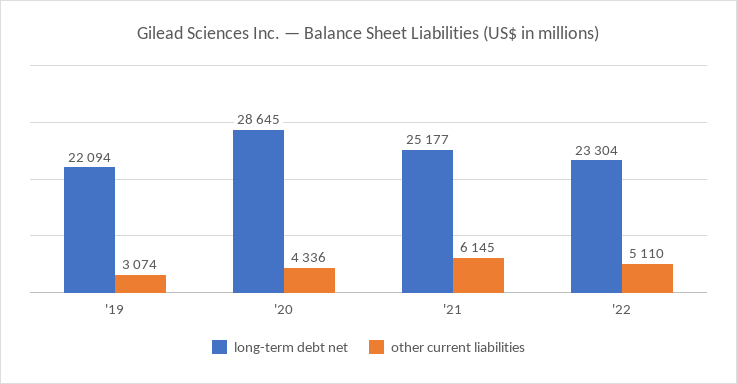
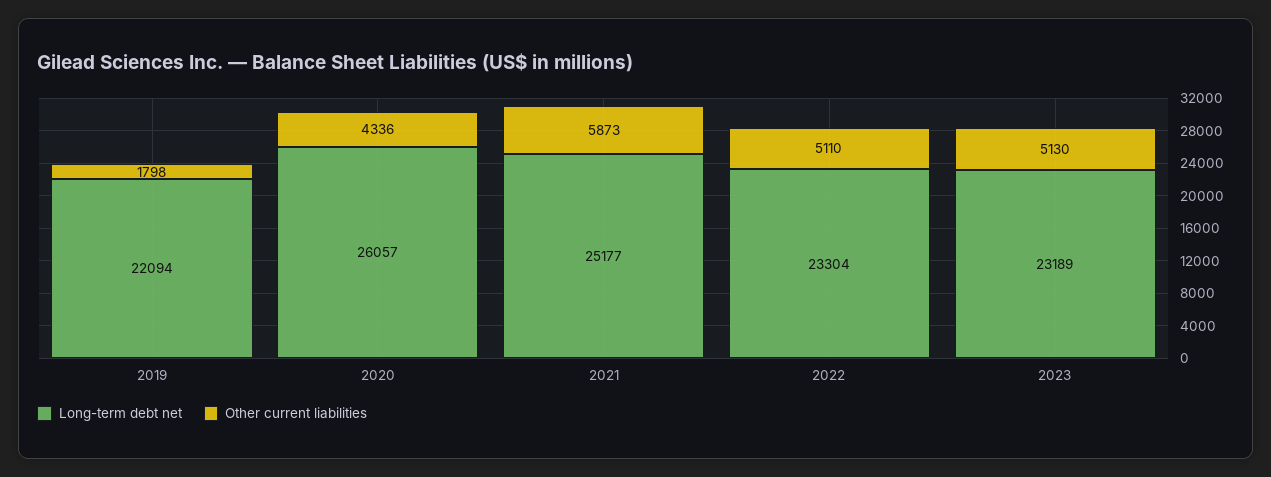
other current liabilities, '19: 3074 -> 1798
long-term debt net, '20: 28645 -> 26057
other current liabilities, '21: 6145 -> 5873
long-term debt net, 2023: none -> 23189
other current liabilities, 2023: none -> 5130

